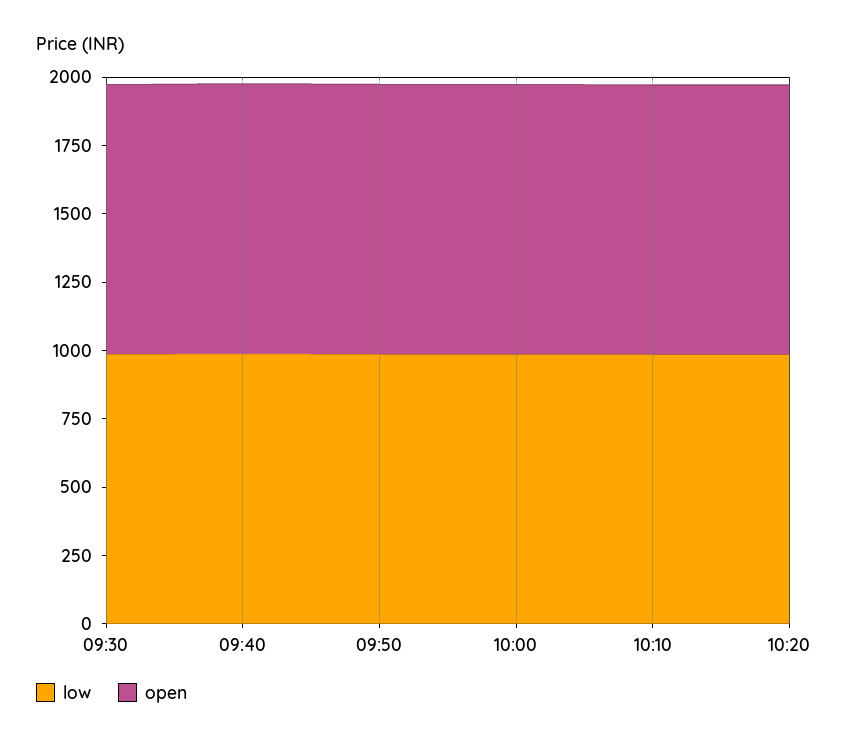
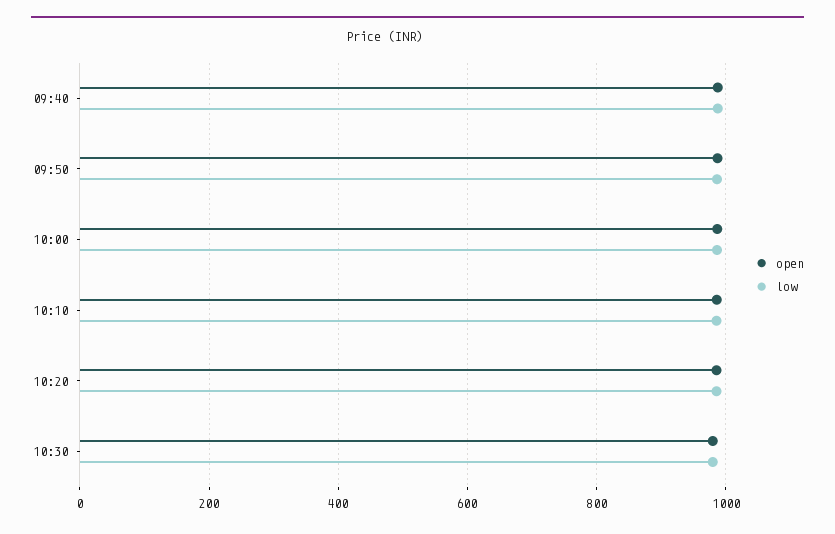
low, 09:30: 1000 -> none
open, 09:30: 1000 -> none
open, 10:30: none -> 980
low, 10:30: none -> 980

